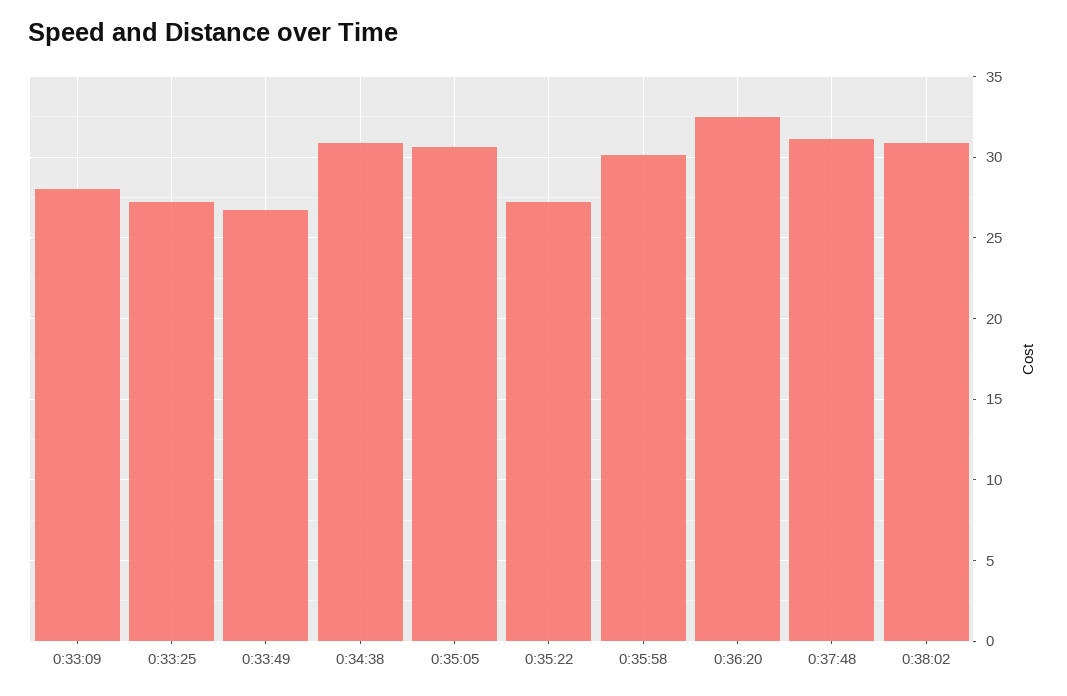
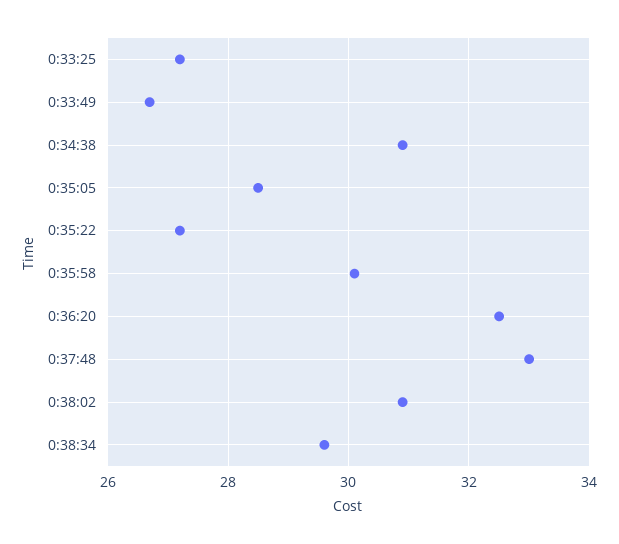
0:33:09: 28 -> none
0:35:05: 30.5 -> 28.5
0:37:48: 31 -> 33
0:38:34: none -> 29.5

